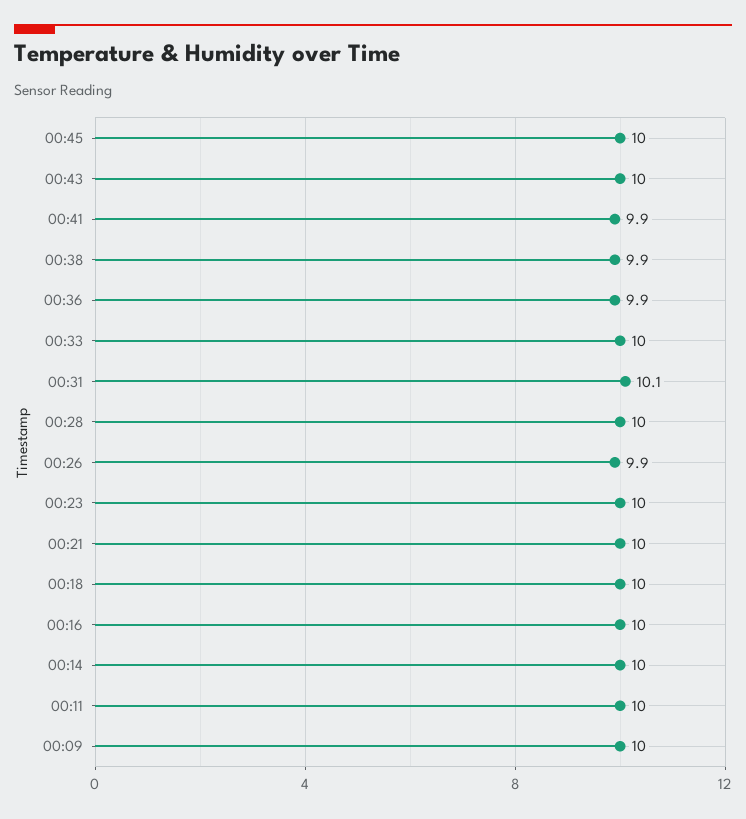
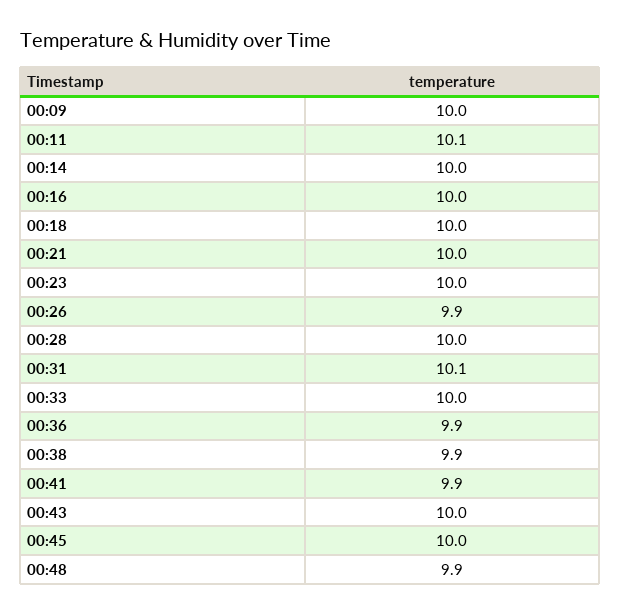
00:11: 10 -> 10.1
00:48: none -> 9.9

